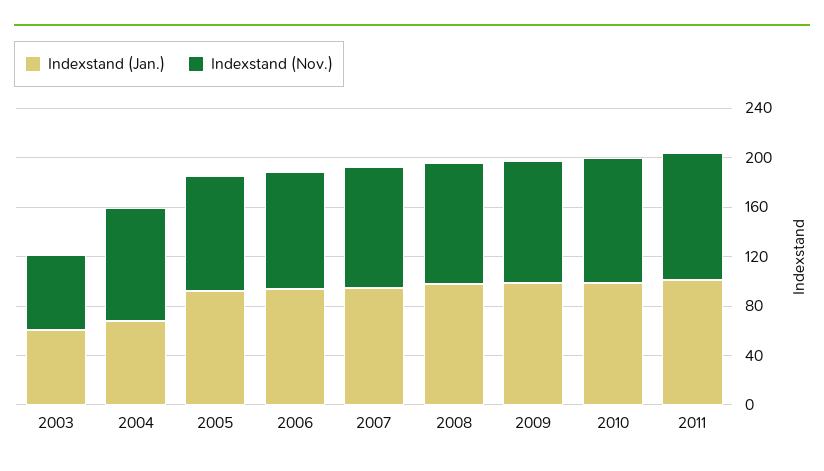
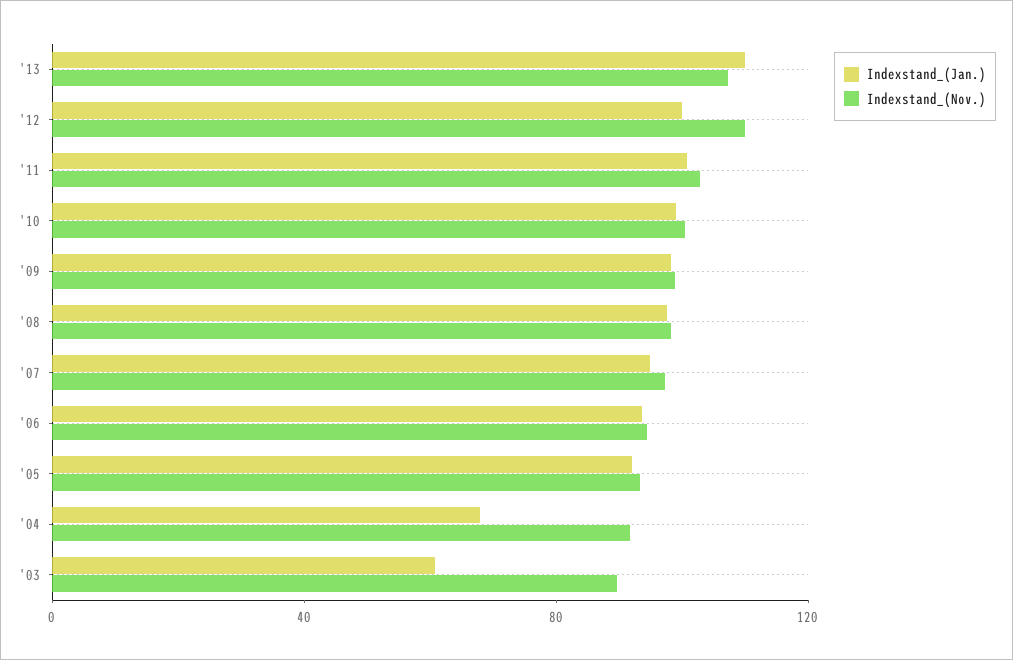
Indexstand (Nov.), 2003: 60 -> 90
Indexstand (Jan.), '13: none -> 110
Indexstand (Nov.), '13: none -> 110
Indexstand (Jan.), '12: none -> 100
Indexstand (Nov.), '12: none -> 110

